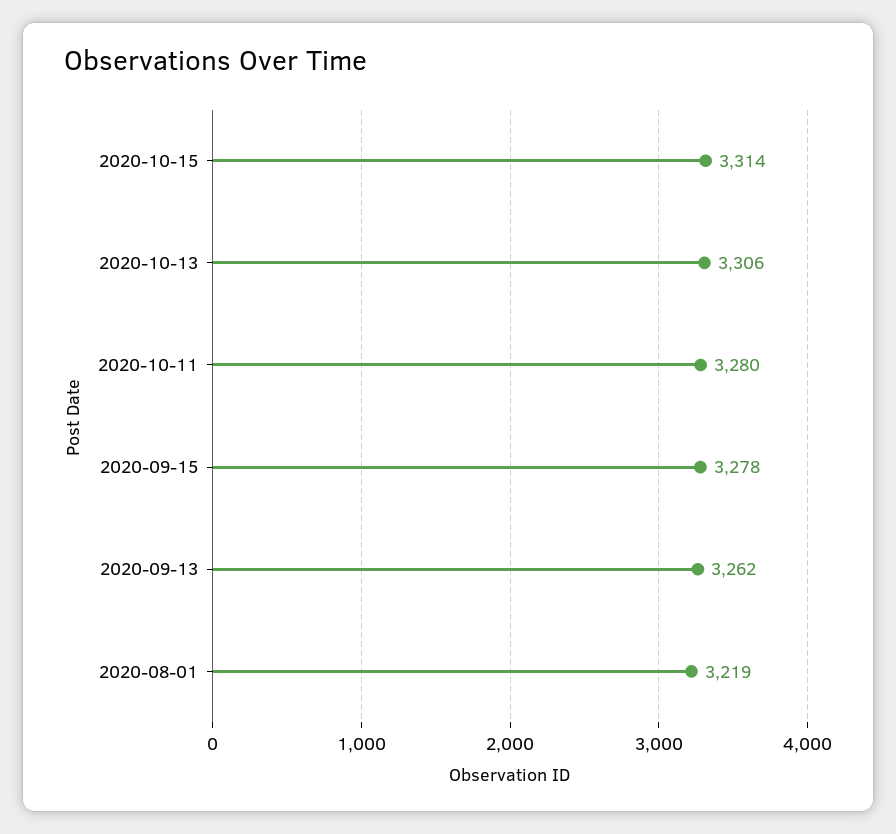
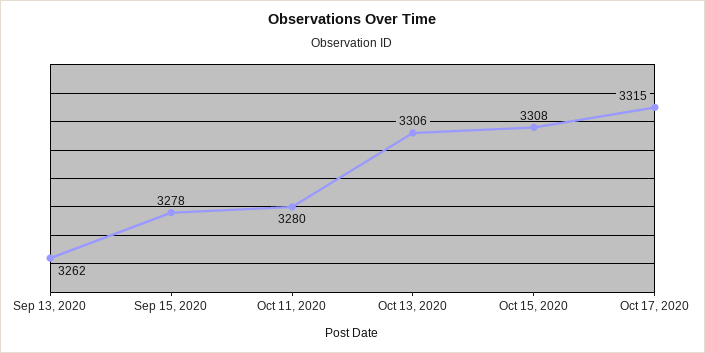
2020-10-15: 3314 -> 3308
2020-08-01: 3219 -> none
Oct 17, 2020: none -> 3315

